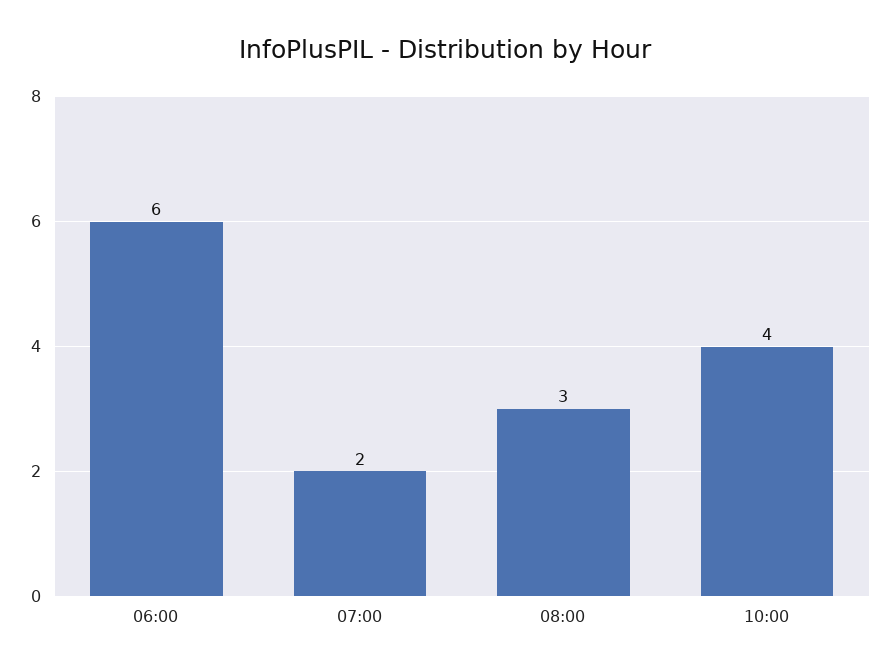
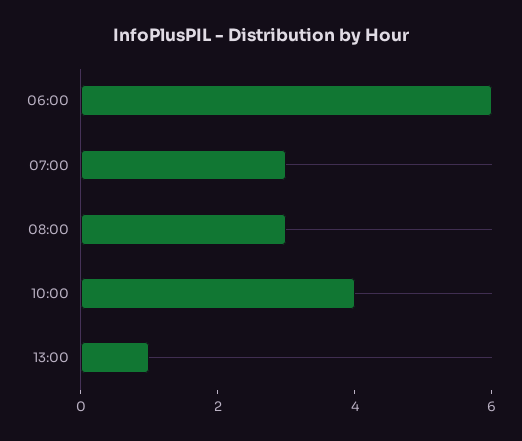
07:00: 2 -> 3
13:00: none -> 1

